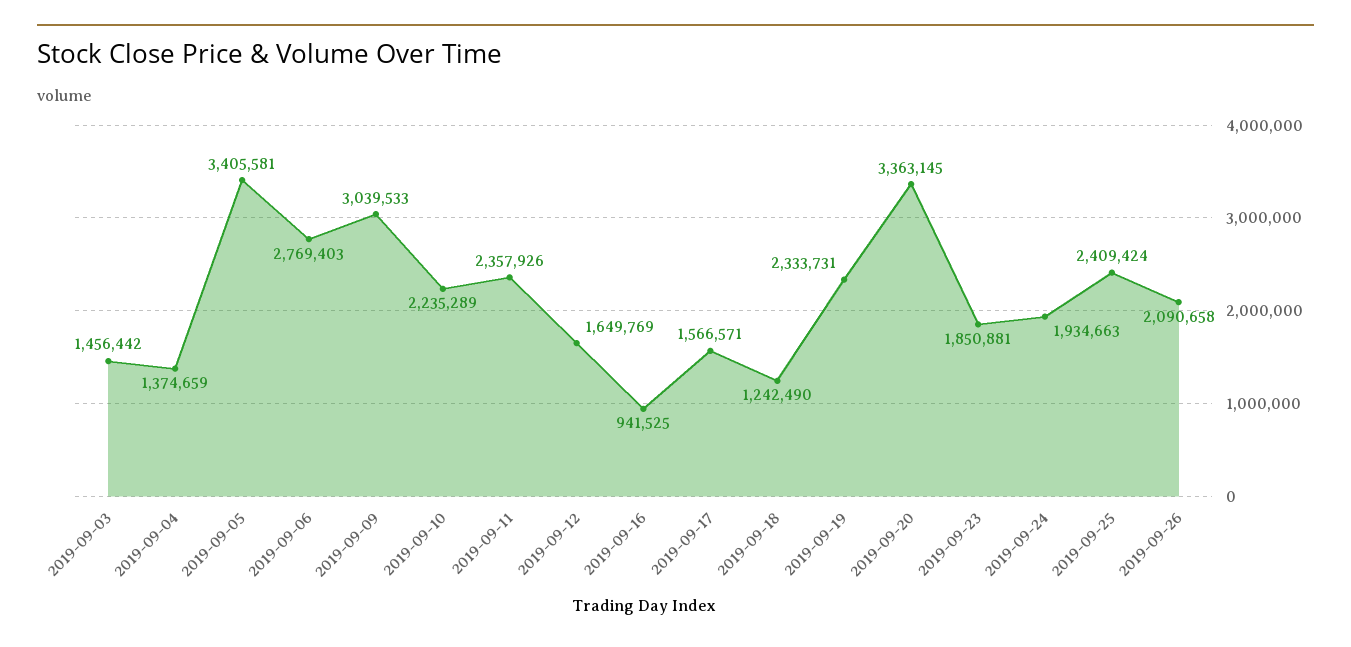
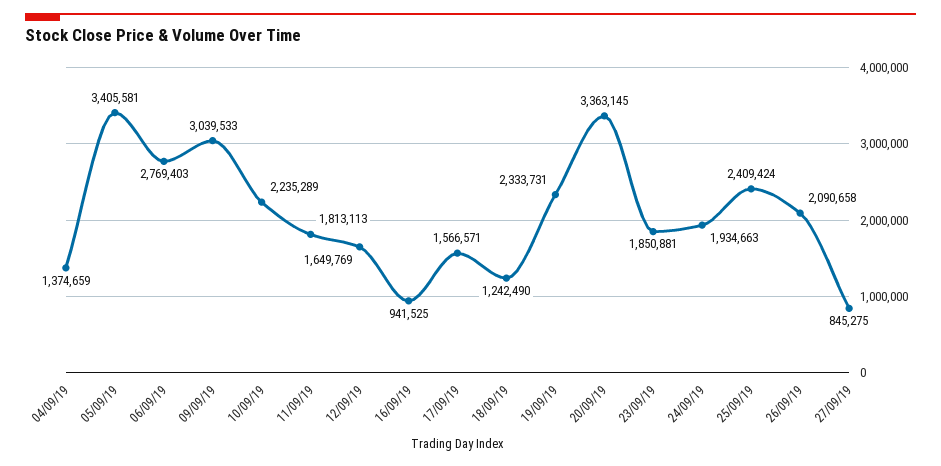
2019-09-03: 1456442 -> none
2019-09-11: 2357926 -> 1813113
27/09/19: none -> 845275

